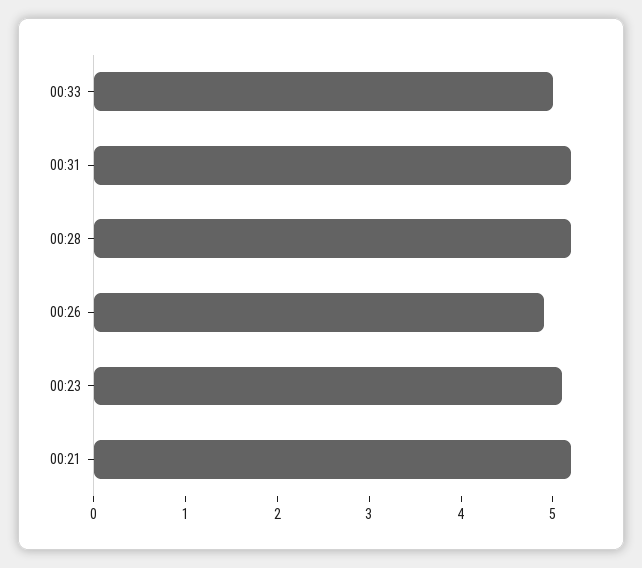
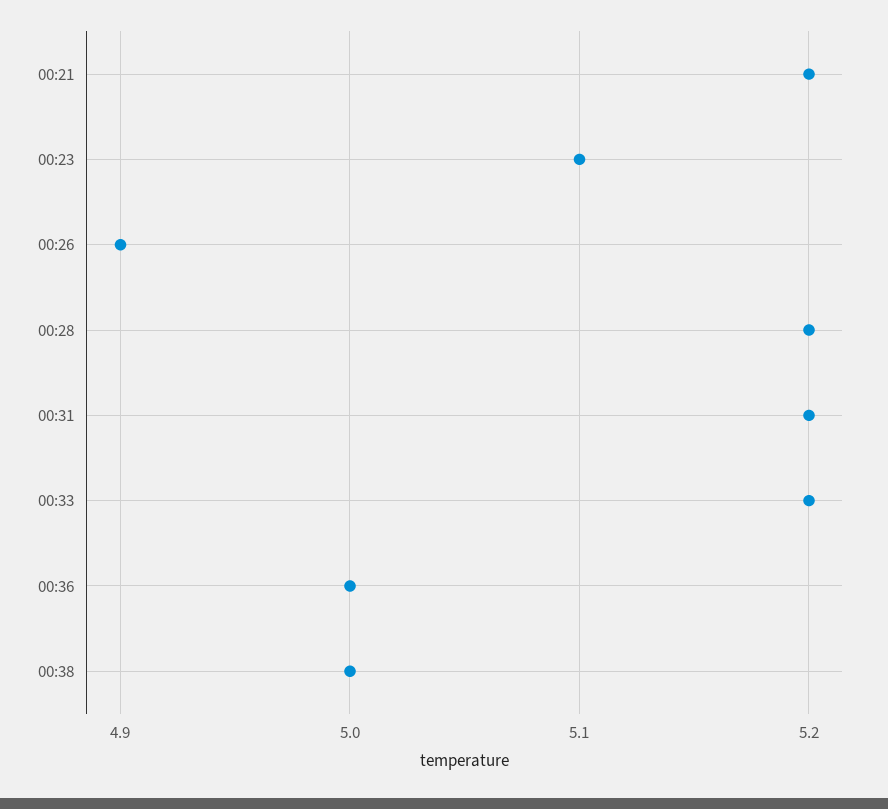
00:33: 5 -> 5.2
00:36: none -> 5
00:38: none -> 5

